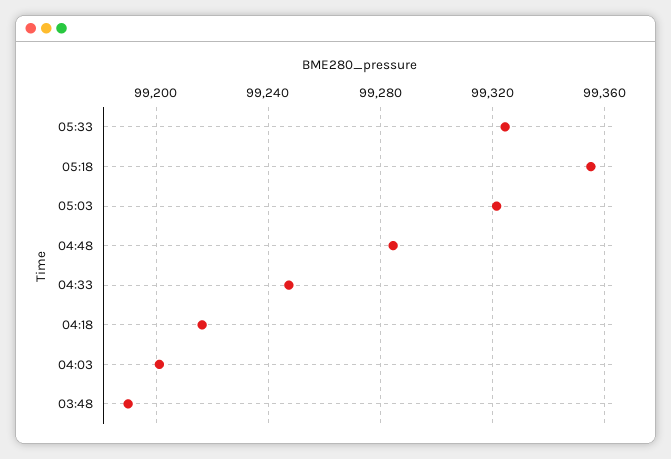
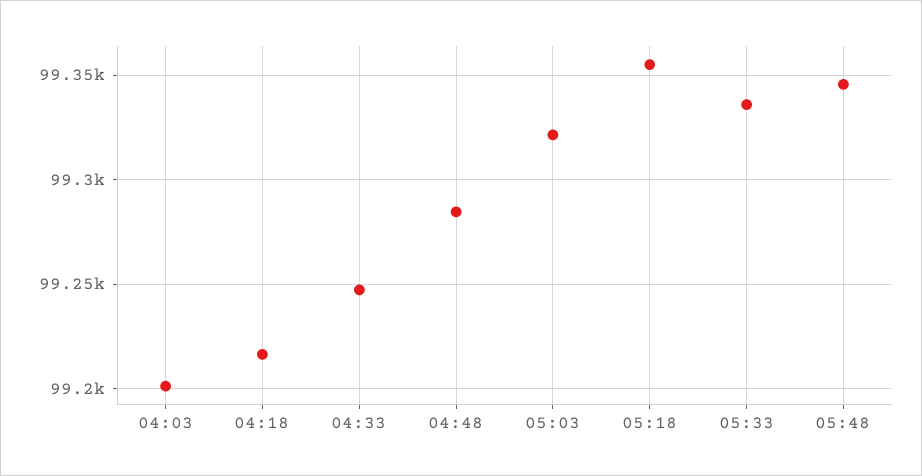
05:33: 99325 -> 99335
03:48: 99190 -> none
05:48: none -> 99345

